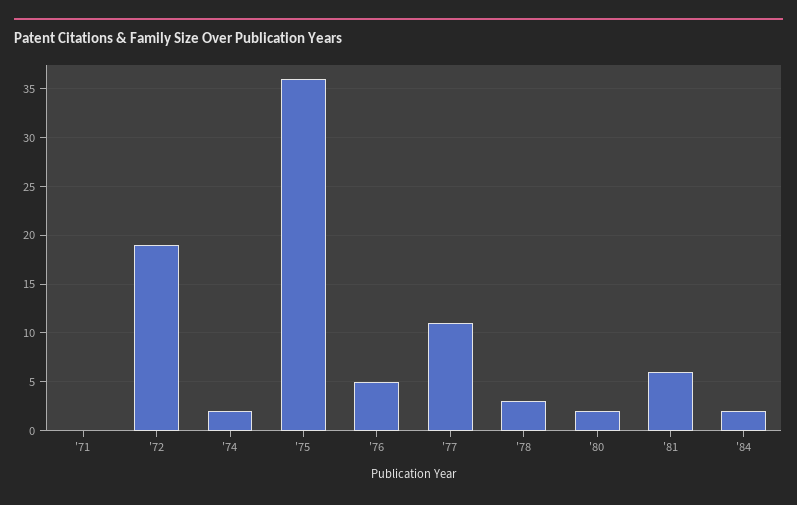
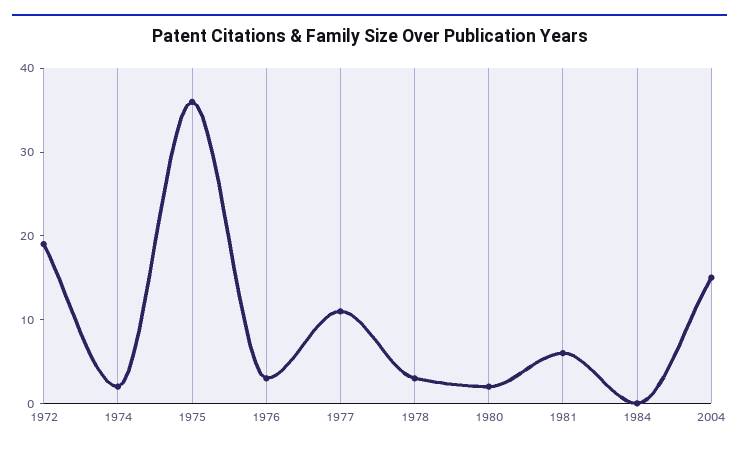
'71: 0 -> none
'76: 5 -> 3
'84: 2 -> 0
2004: none -> 15

